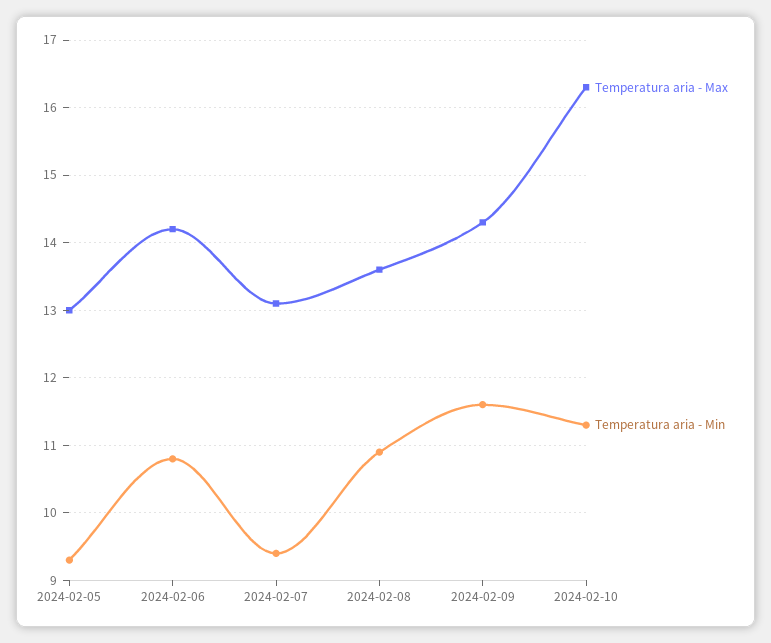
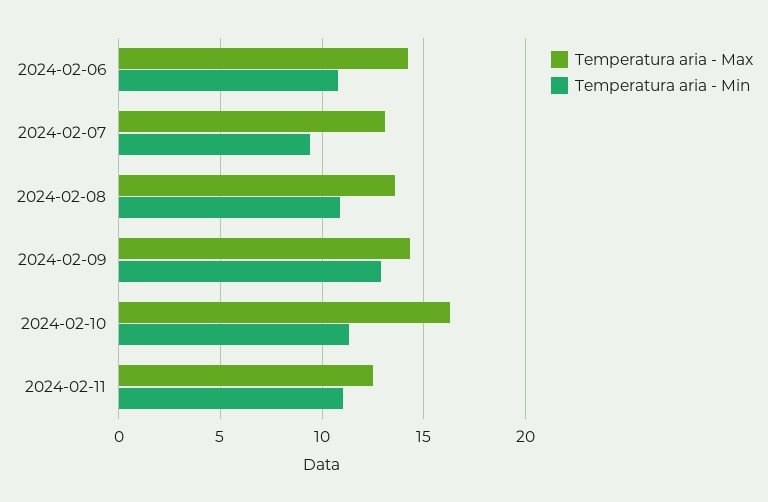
Temperatura aria - Max, 2024-02-05: 13 -> none
Temperatura aria - Min, 2024-02-05: 9.3 -> none
Temperatura aria - Min, 2024-02-09: 11.6 -> 13
Temperatura aria - Max, 2024-02-11: none -> 12.5
Temperatura aria - Min, 2024-02-11: none -> 11

